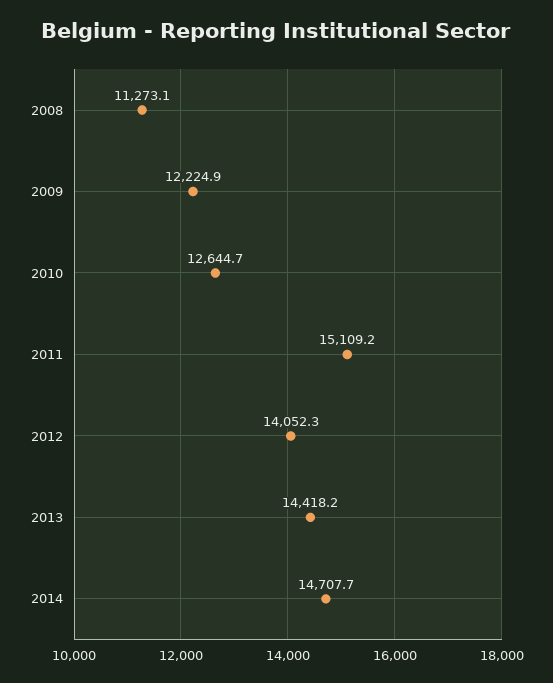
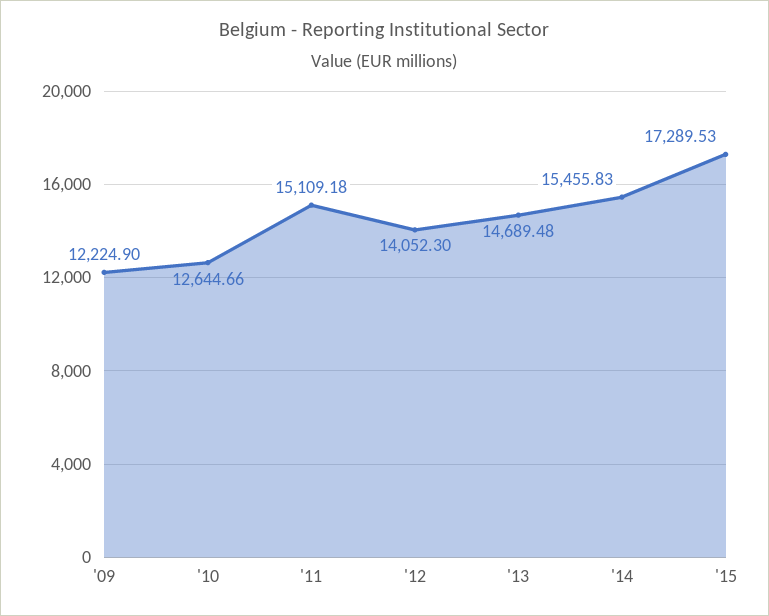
2008: 11273.1 -> none
2013: 14418.2 -> 14689.48
2014: 14707.7 -> 15455.83
'15: none -> 17289.53

